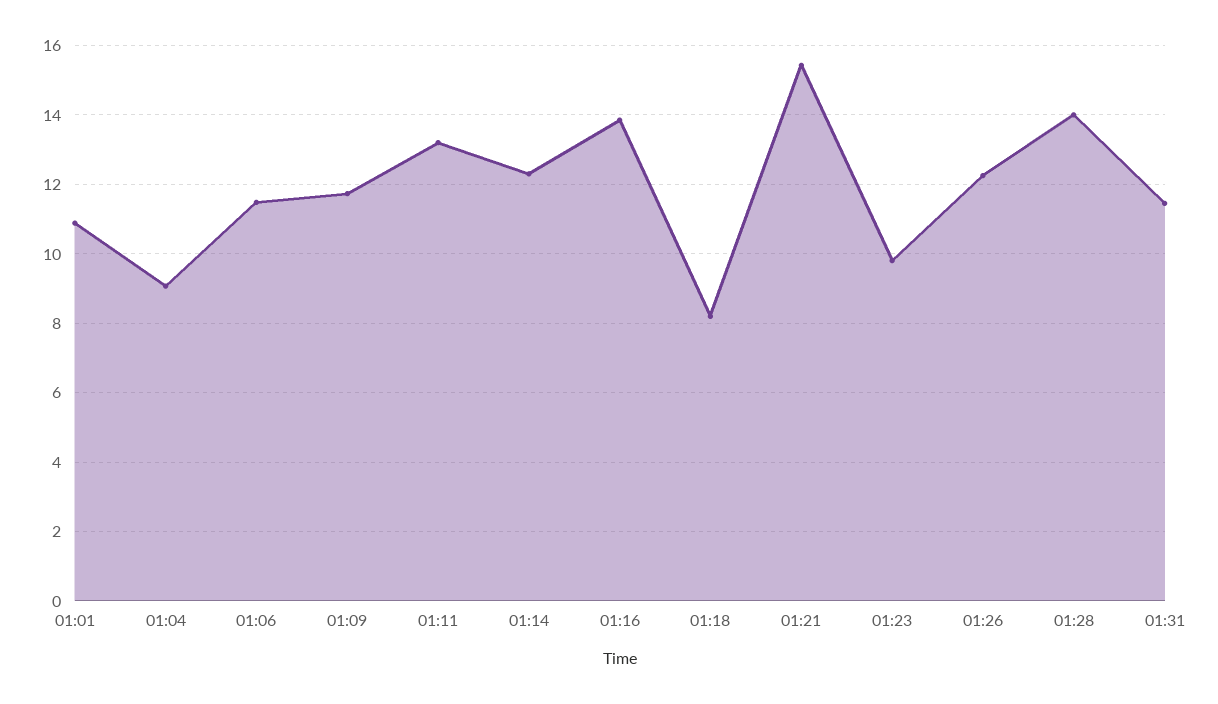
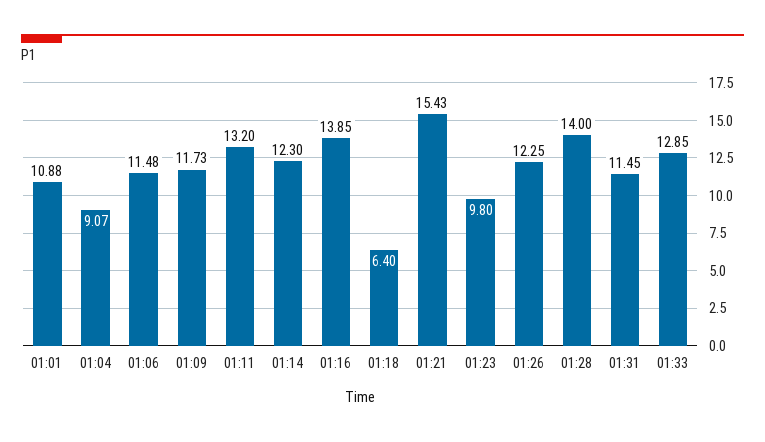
01:18: 8.2 -> 6.4
01:33: none -> 12.85

